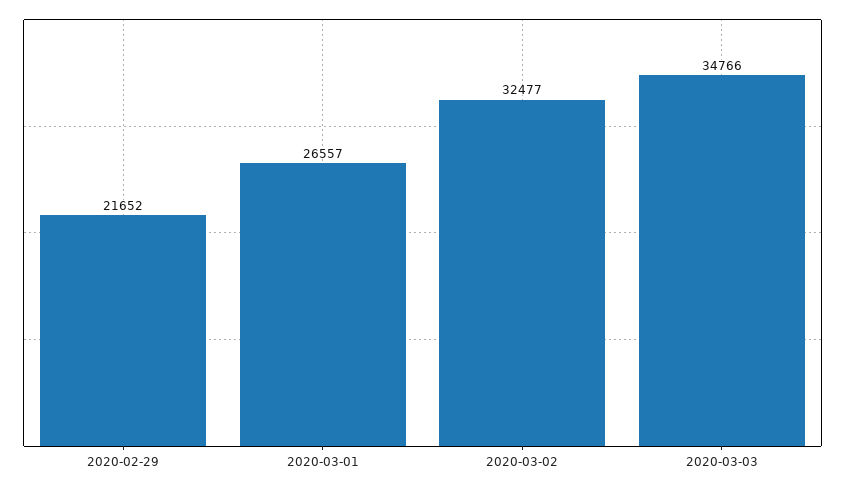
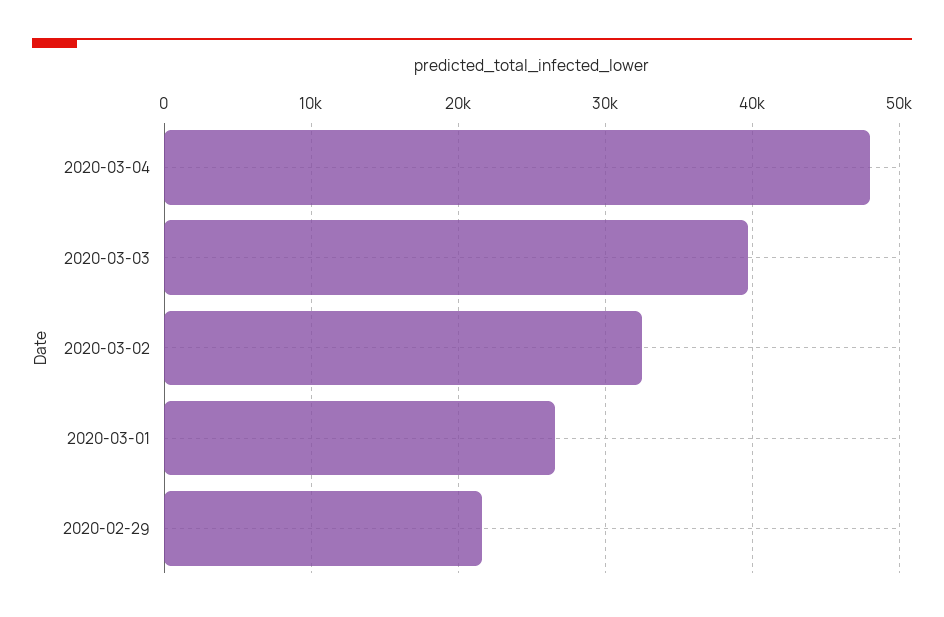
2020-03-03: 34766 -> 40000
2020-03-04: none -> 48000

